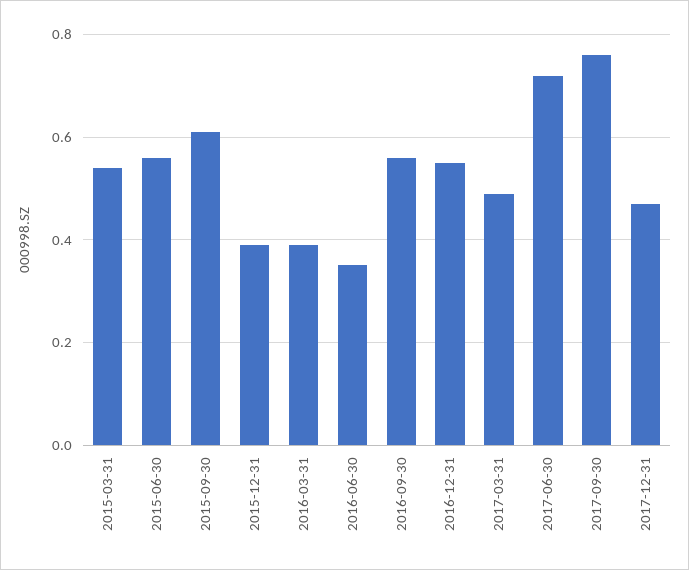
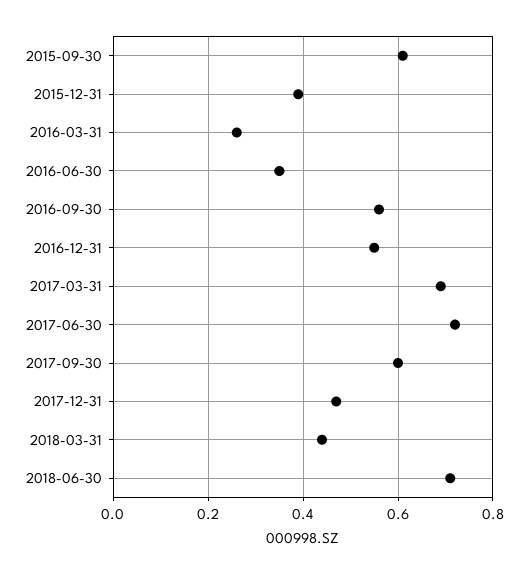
2015-03-31: 0.55 -> none
2015-06-30: 0.55 -> none
2016-03-31: 0.4 -> 0.25
2017-03-31: 0.5 -> 0.7
2017-09-30: 0.75 -> 0.6
2018-03-31: none -> 0.45
2018-06-30: none -> 0.7

